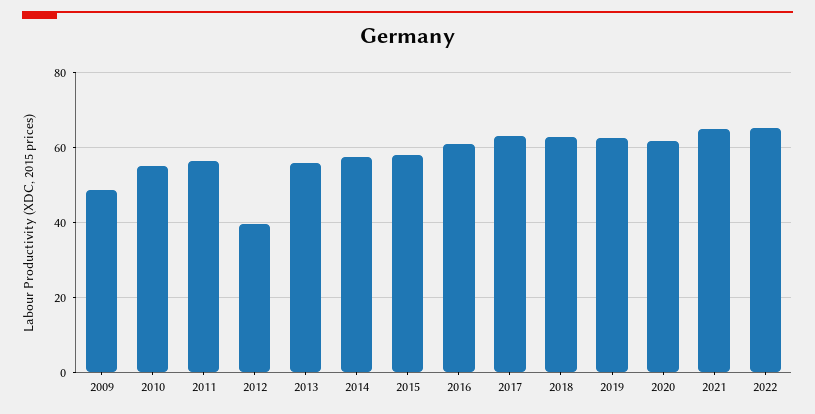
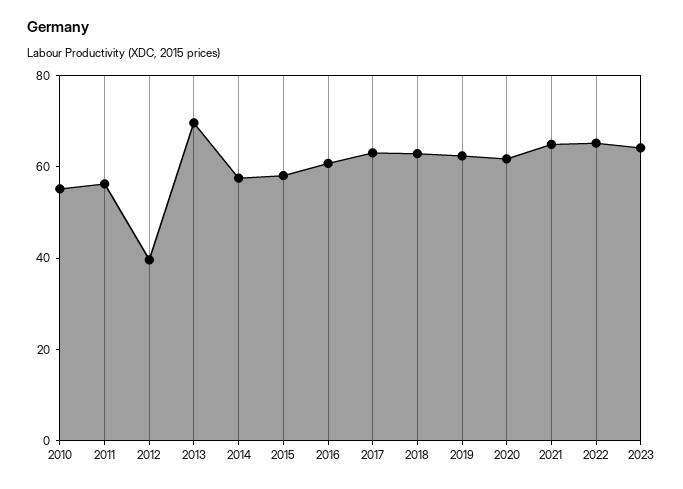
2009: 48 -> none
2013: 56 -> 70
2023: none -> 65

